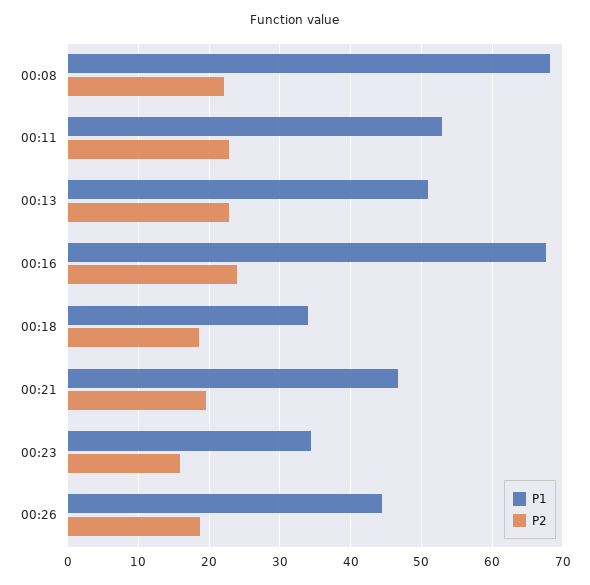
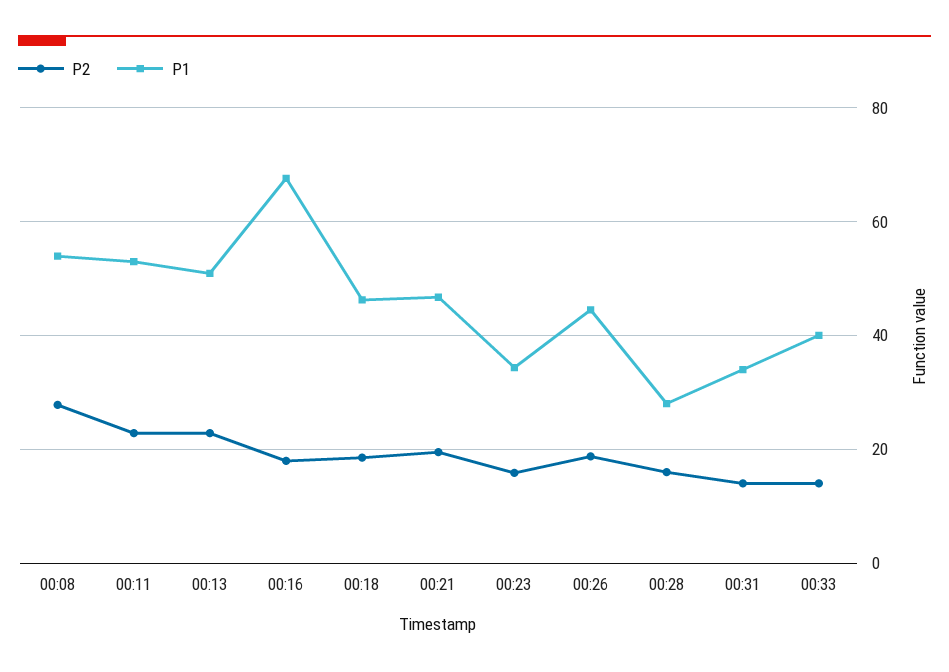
P1, 00:08: 68 -> 54
P2, 00:08: 22 -> 28
P2, 00:16: 24 -> 18
P1, 00:18: 34 -> 46
P2, 00:28: none -> 16
P1, 00:28: none -> 28
P2, 00:31: none -> 14
P1, 00:31: none -> 34
P2, 00:33: none -> 14
P1, 00:33: none -> 40

